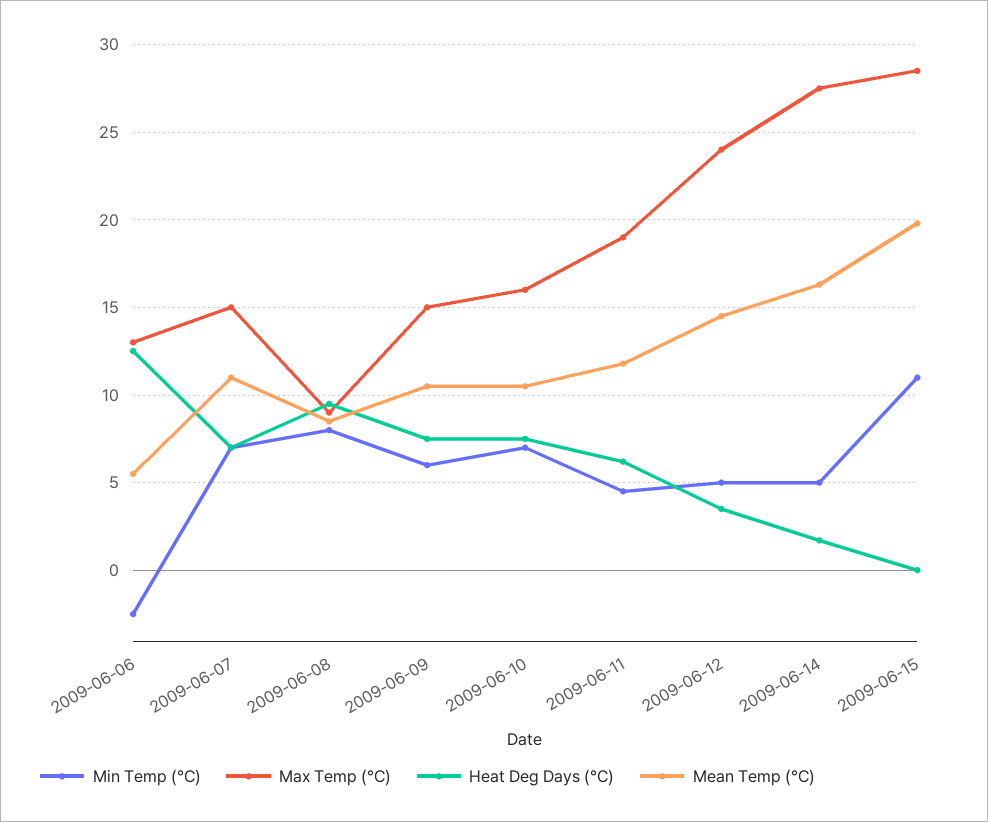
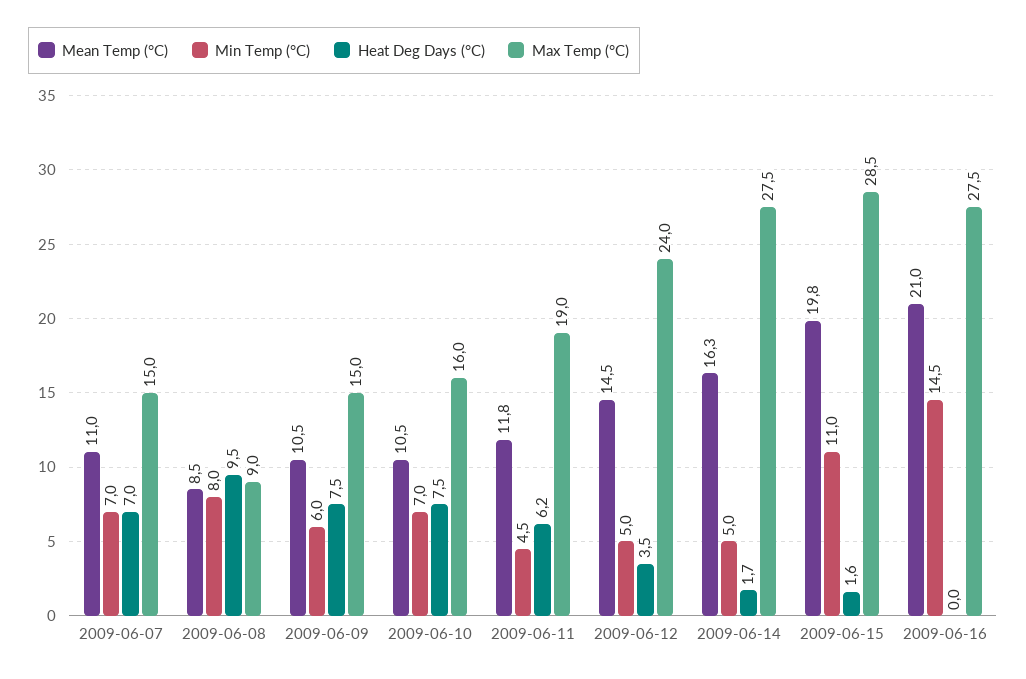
Min Temp (°C), 2009-06-06: -2.5 -> none
Max Temp (°C), 2009-06-06: 13 -> none
Heat Deg Days (°C), 2009-06-06: 12.5 -> none
Mean Temp (°C), 2009-06-06: 5.5 -> none
Heat Deg Days (°C), 2009-06-15: 0 -> 1.6
Mean Temp (°C), 2009-06-16: none -> 21
Min Temp (°C), 2009-06-16: none -> 14.5
Heat Deg Days (°C), 2009-06-16: none -> 0
Max Temp (°C), 2009-06-16: none -> 27.5

